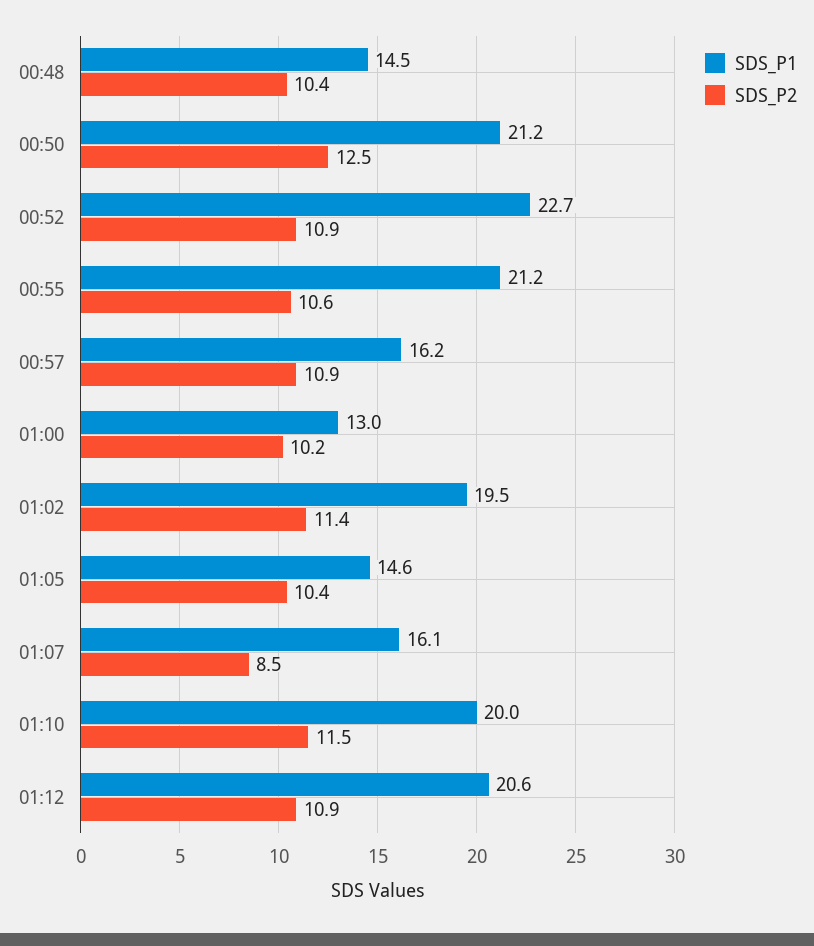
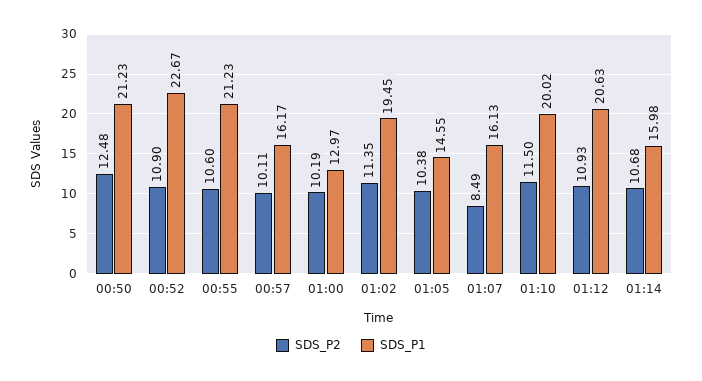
SDS_P1, 00:48: 14.5 -> none
SDS_P2, 00:48: 10.4 -> none
SDS_P2, 00:57: 10.9 -> 10.11
SDS_P2, 01:14: none -> 10.68
SDS_P1, 01:14: none -> 15.98

